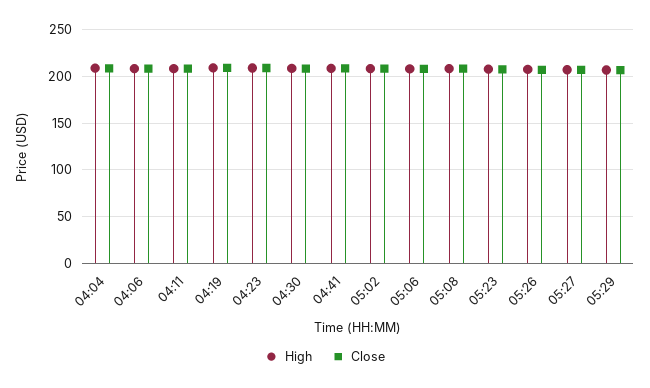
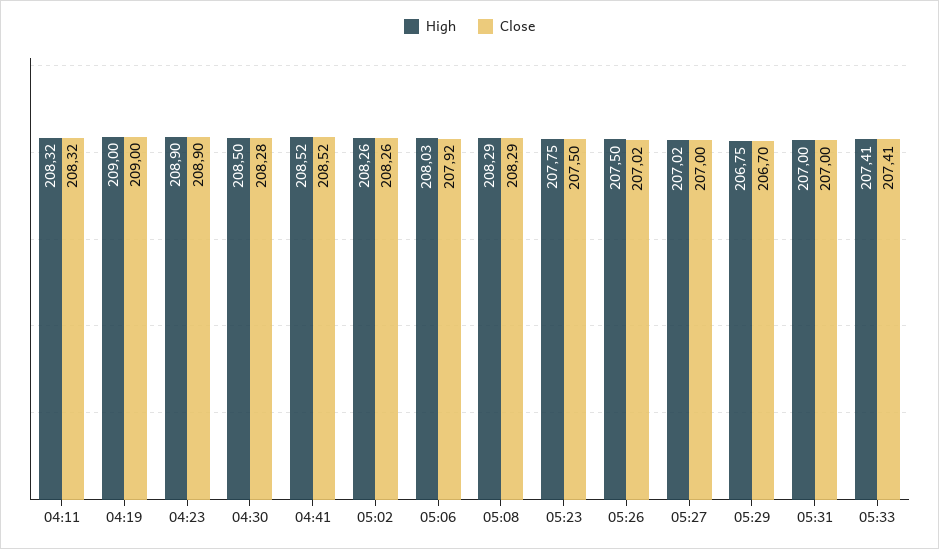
High, 04:04: 210 -> none
Close, 04:04: 210 -> none
High, 04:06: 210 -> none
Close, 04:06: 210 -> none
High, 05:31: none -> 207
Close, 05:31: none -> 207
High, 05:33: none -> 207.41
Close, 05:33: none -> 207.41

